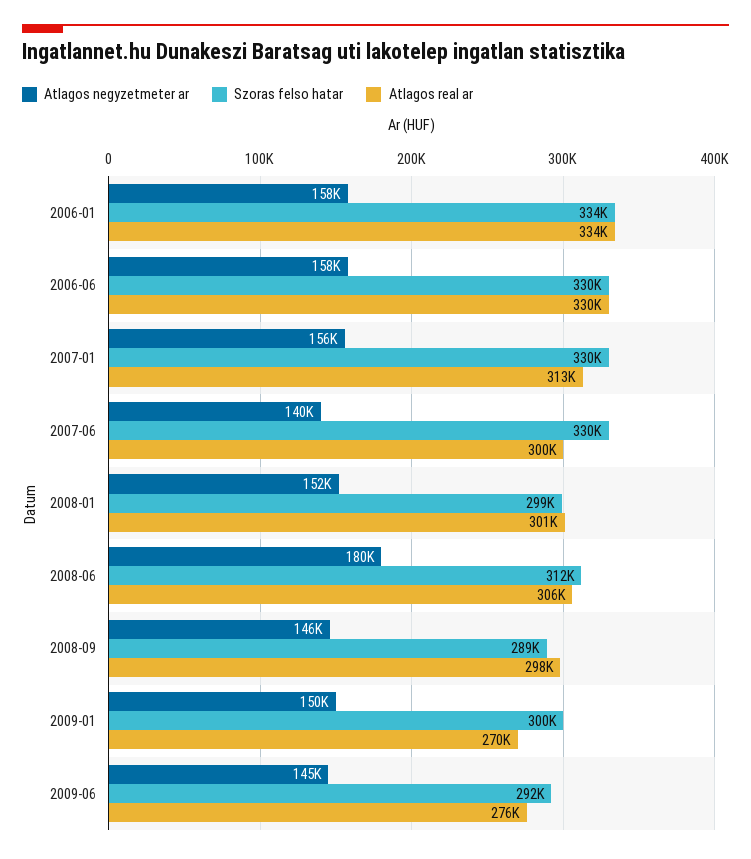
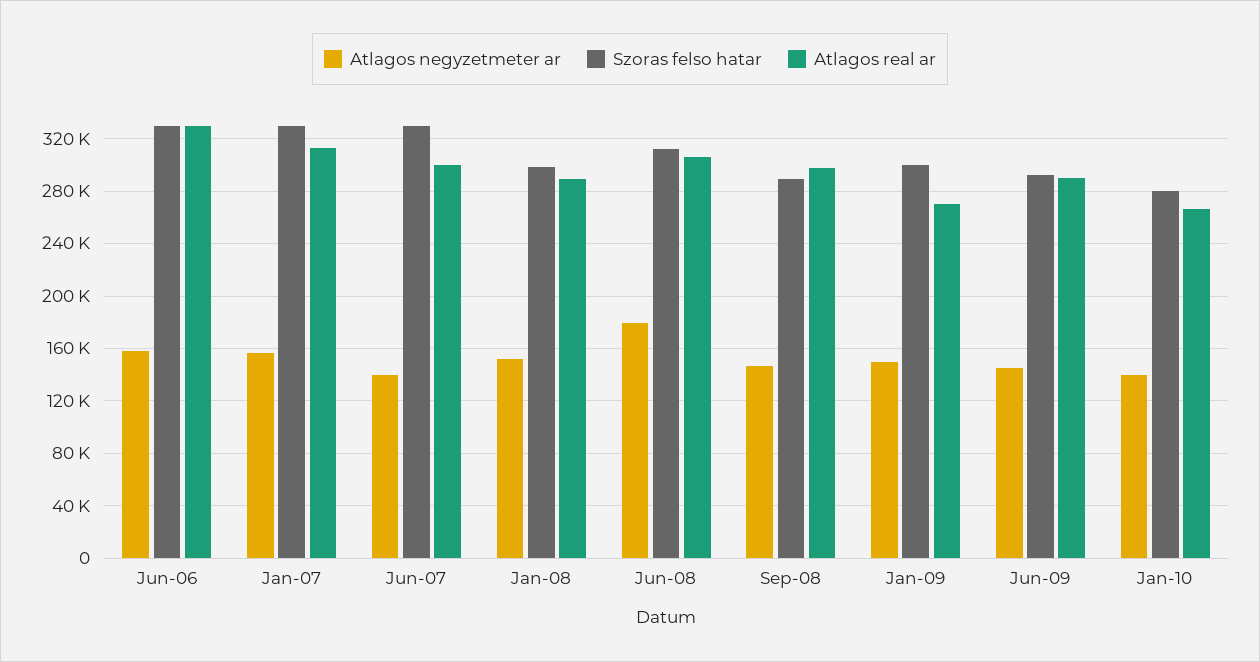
Atlagos negyzetmeter ar, 2006-01: 158000 -> none
Szoras felso hatar, 2006-01: 334000 -> none
Atlagos real ar, 2006-01: 334000 -> none
Atlagos real ar, 2008-01: 301000 -> 290000
Atlagos real ar, 2009-06: 276000 -> 290000
Atlagos negyzetmeter ar, Jan-10: none -> 140000
Szoras felso hatar, Jan-10: none -> 280000
Atlagos real ar, Jan-10: none -> 265000

